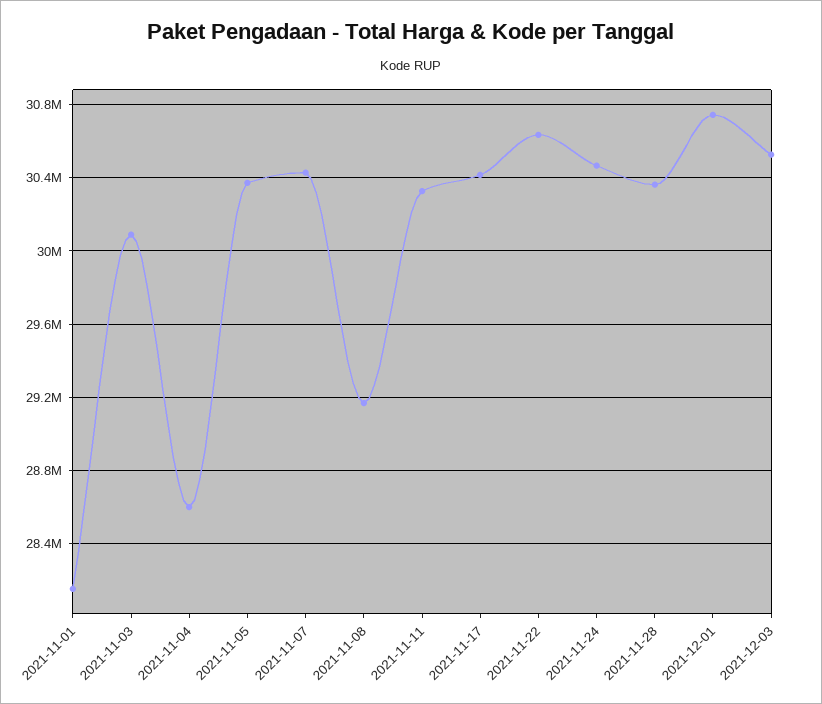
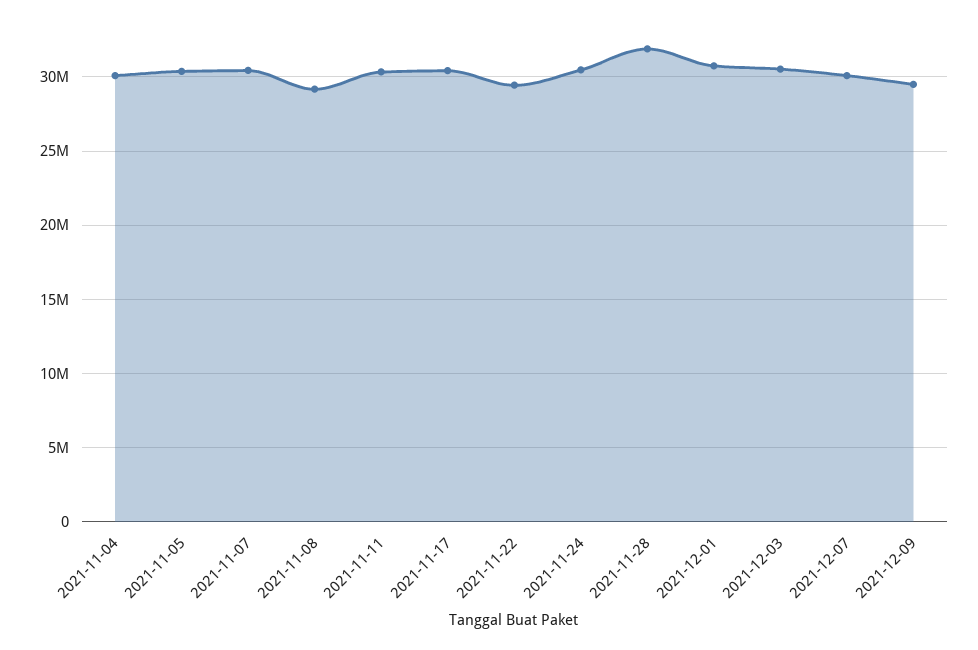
2021-11-01: 28150000 -> none
2021-11-03: 30100000 -> none
2021-11-04: 28600000 -> 30000000
2021-11-22: 30650000 -> 29500000
2021-11-28: 30350000 -> 32000000
2021-12-07: none -> 30000000
2021-12-09: none -> 29500000

